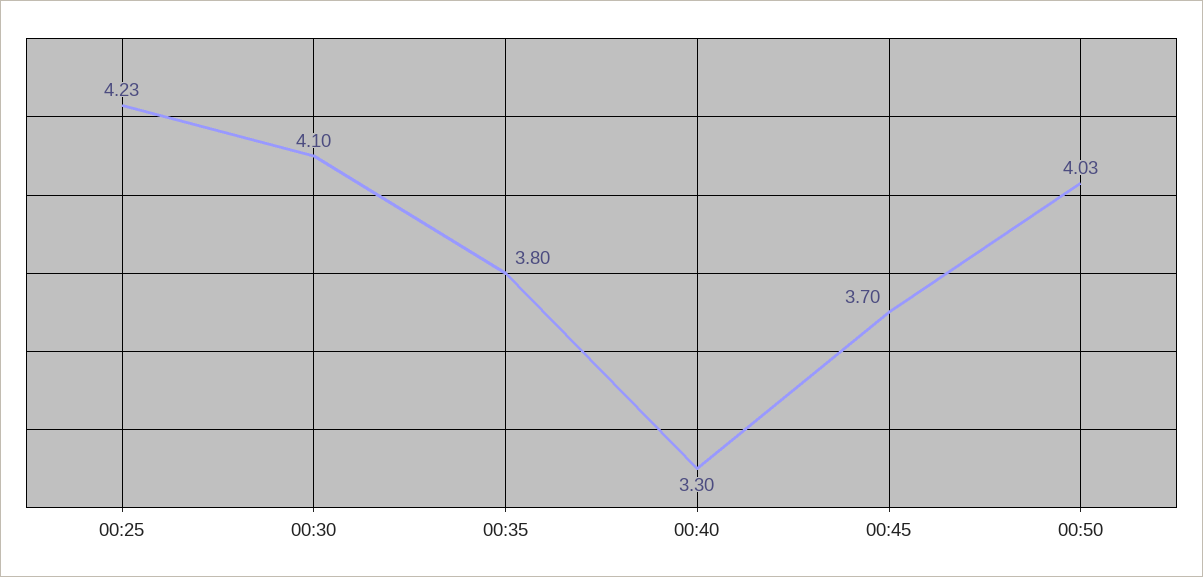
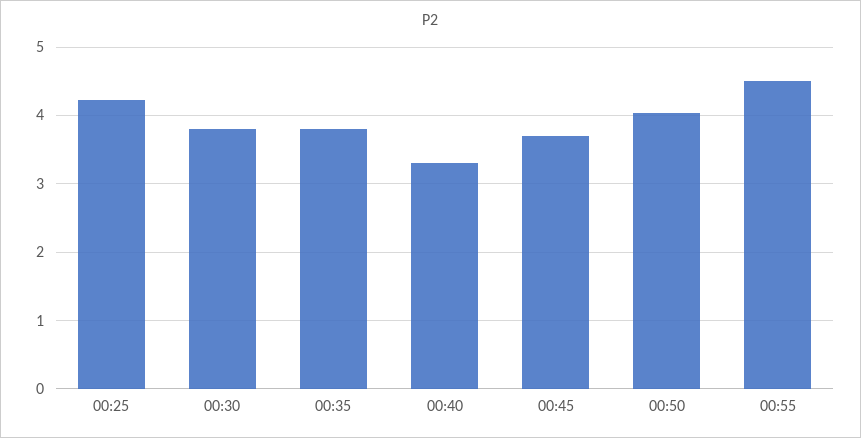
00:30: 4.1 -> 3.8
00:55: none -> 4.5

